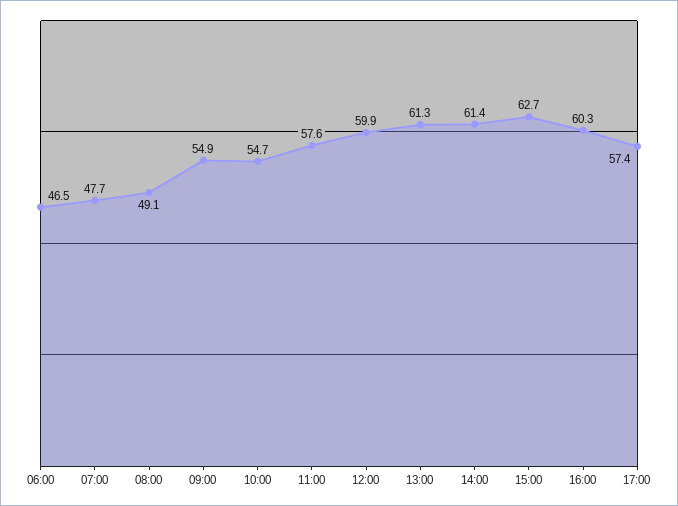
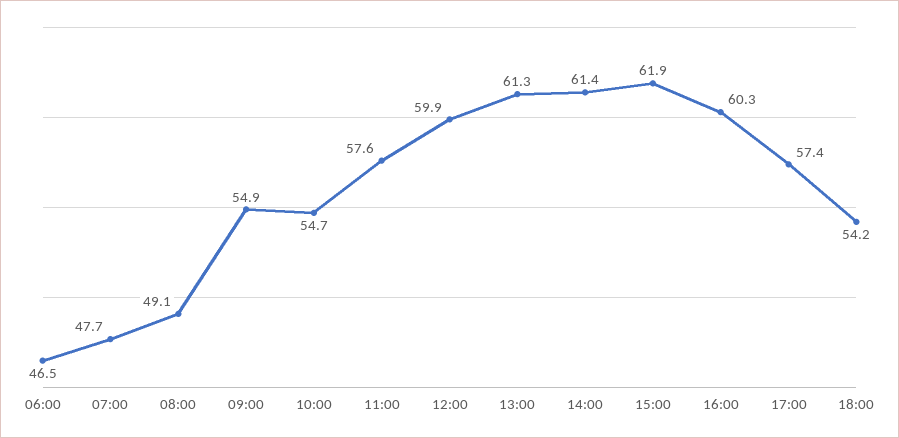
15:00: 62.7 -> 61.9
18:00: none -> 54.2

